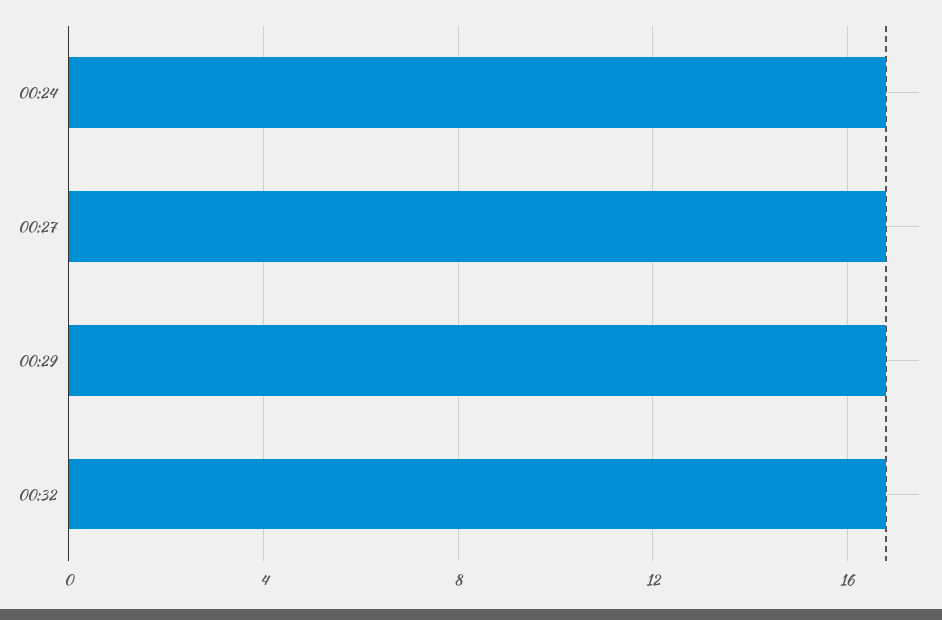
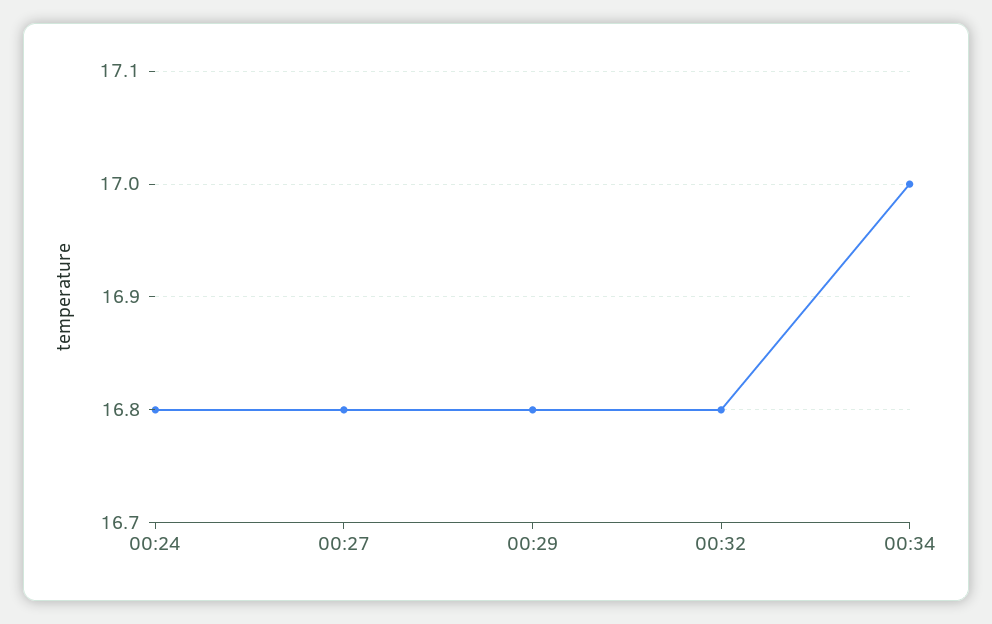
00:34: none -> 17

